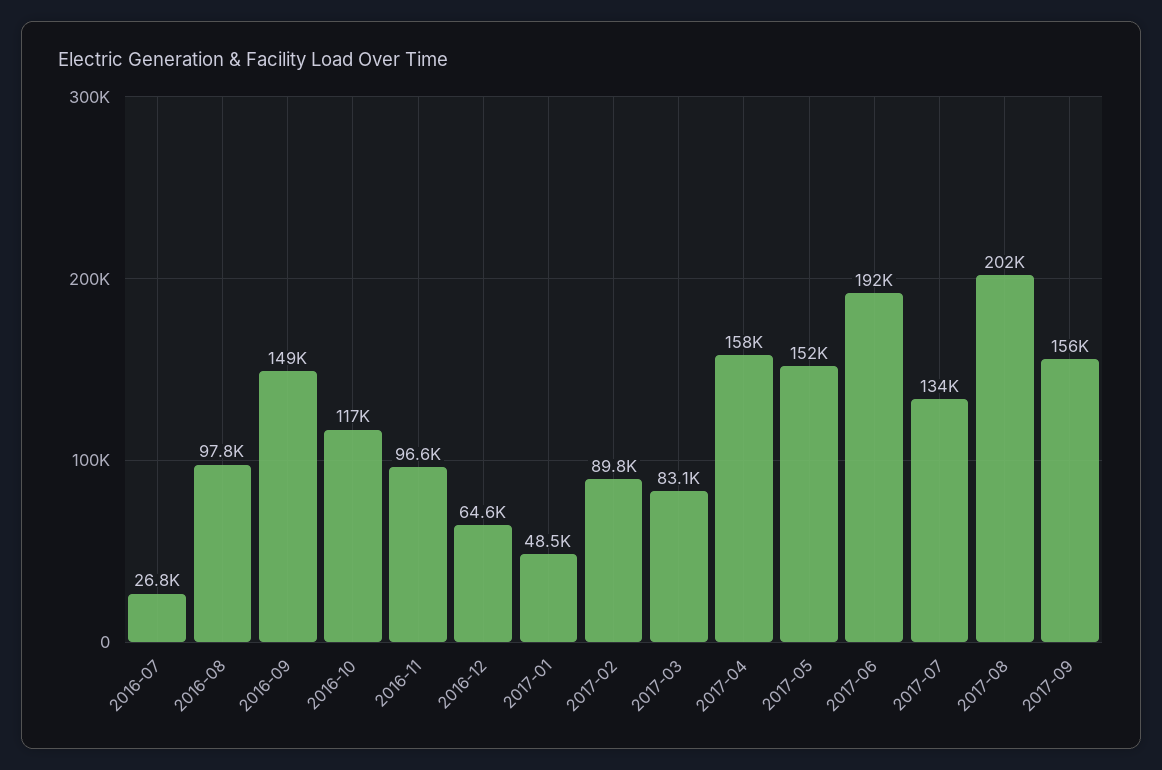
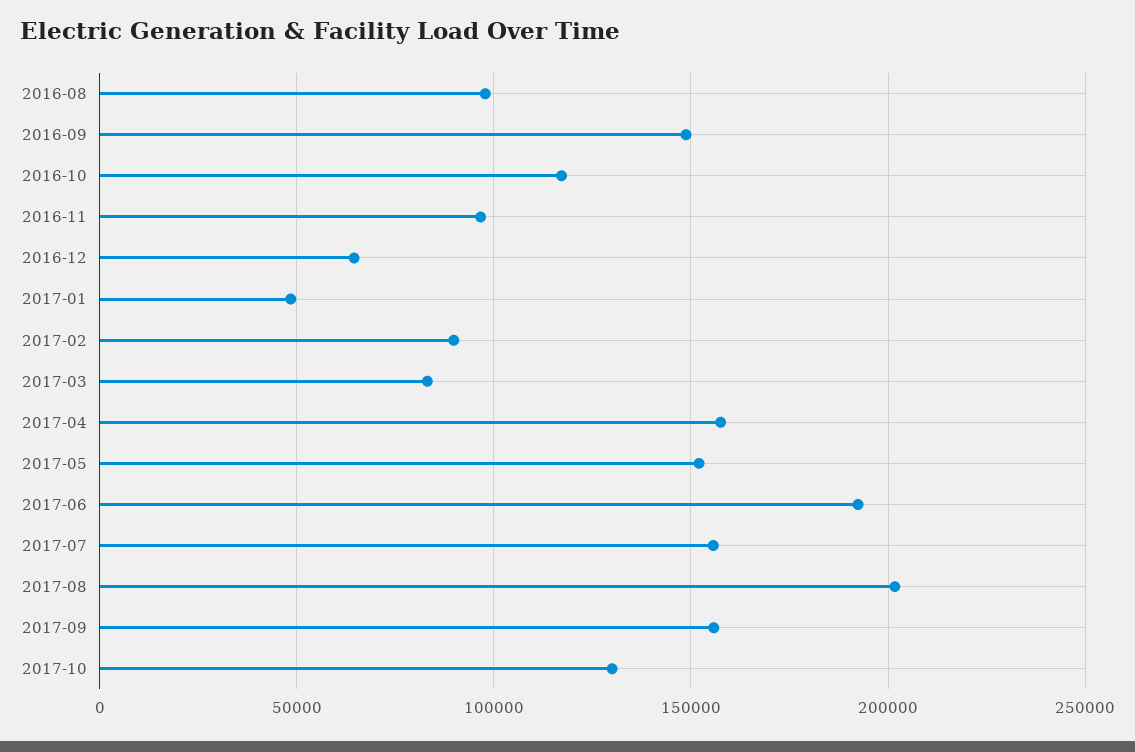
2016-07: 26800 -> none
2017-07: 134000 -> 155000
2017-10: none -> 130000

